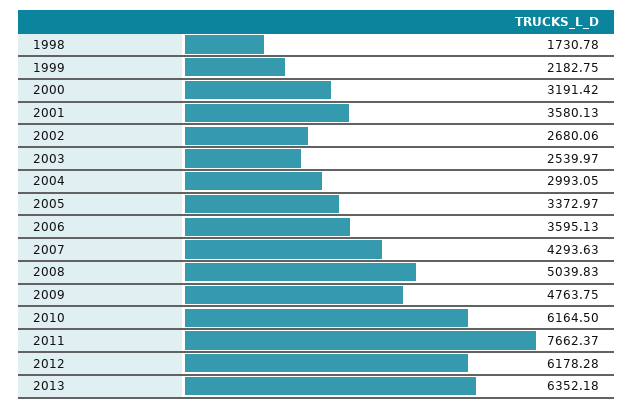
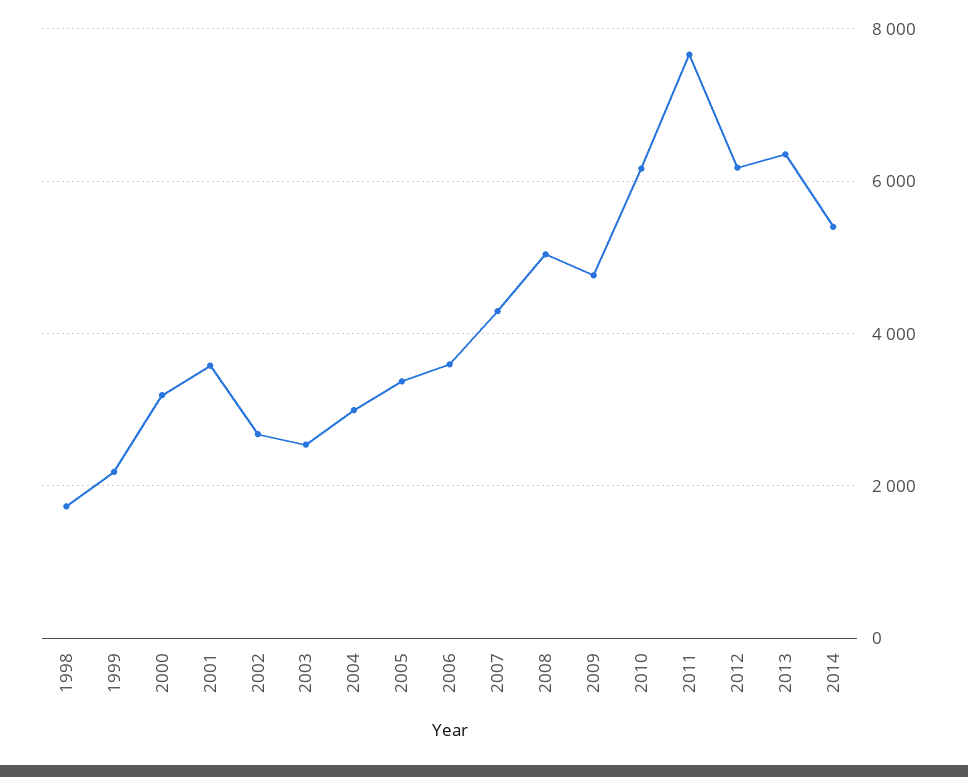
2014: none -> 5400

